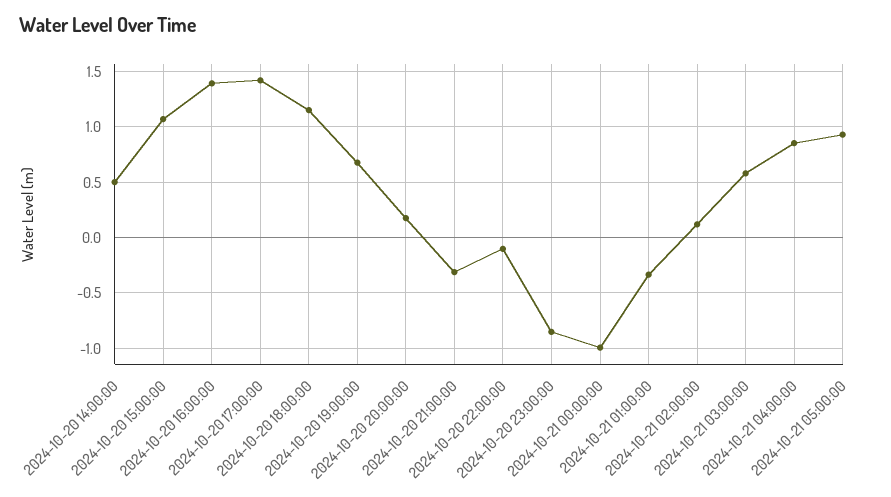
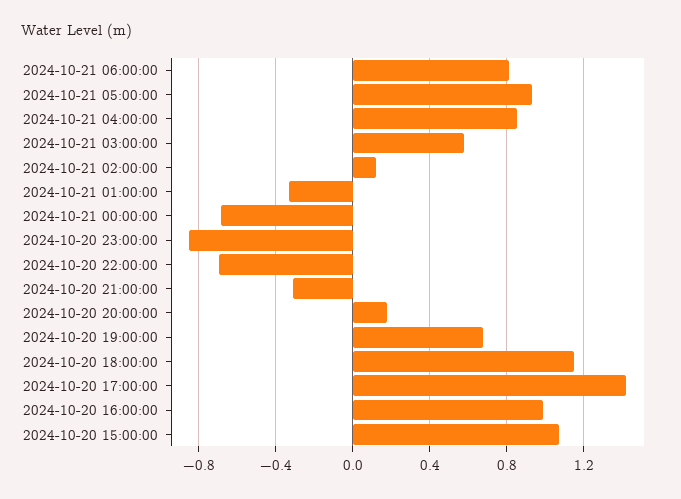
2024-10-20 14:00:00: 0.5 -> none
2024-10-20 16:00:00: 1.4 -> 1
2024-10-20 22:00:00: -0.1 -> -0.7
2024-10-21 00:00:00: -1 -> -0.7
2024-10-21 06:00:00: none -> 0.8

